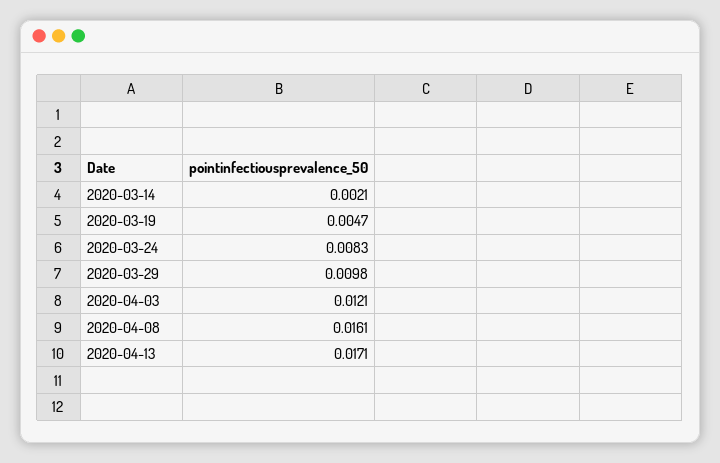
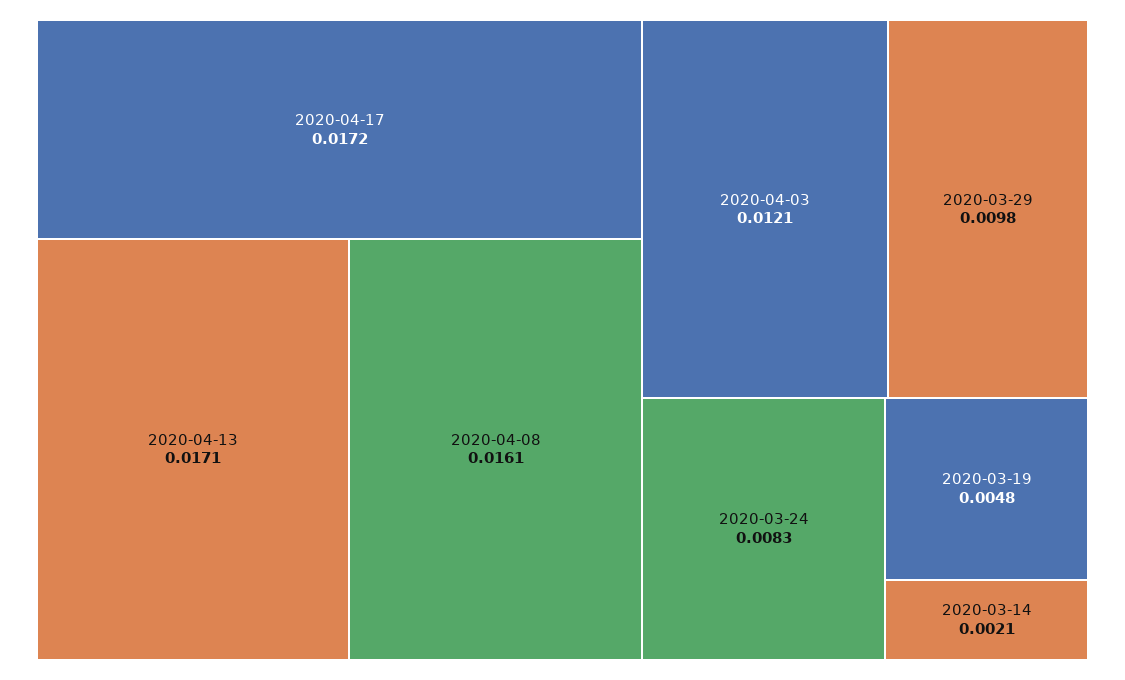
2020-03-19: 0.0047 -> 0.0048
2020-04-17: none -> 0.0172

